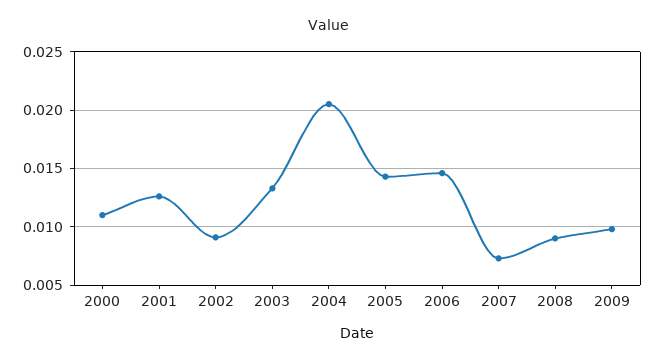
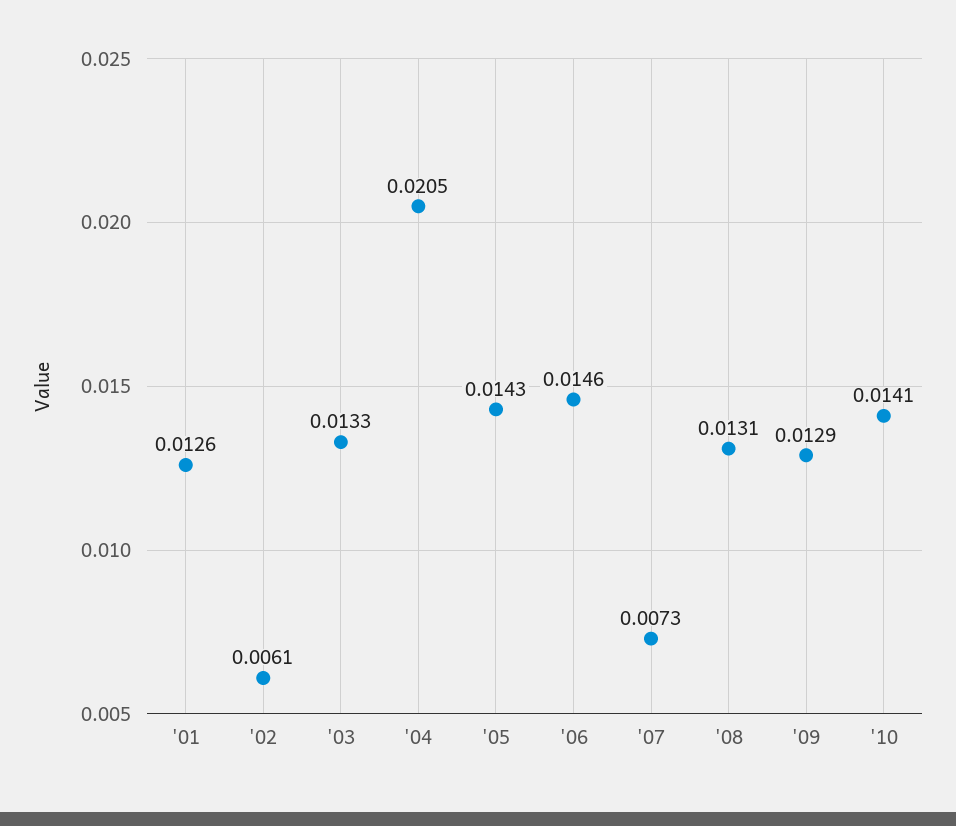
2000: 0.011 -> none
2002: 0.009 -> 0.0061
2008: 0.009 -> 0.0131
2009: 0.01 -> 0.0129
'10: none -> 0.0141

